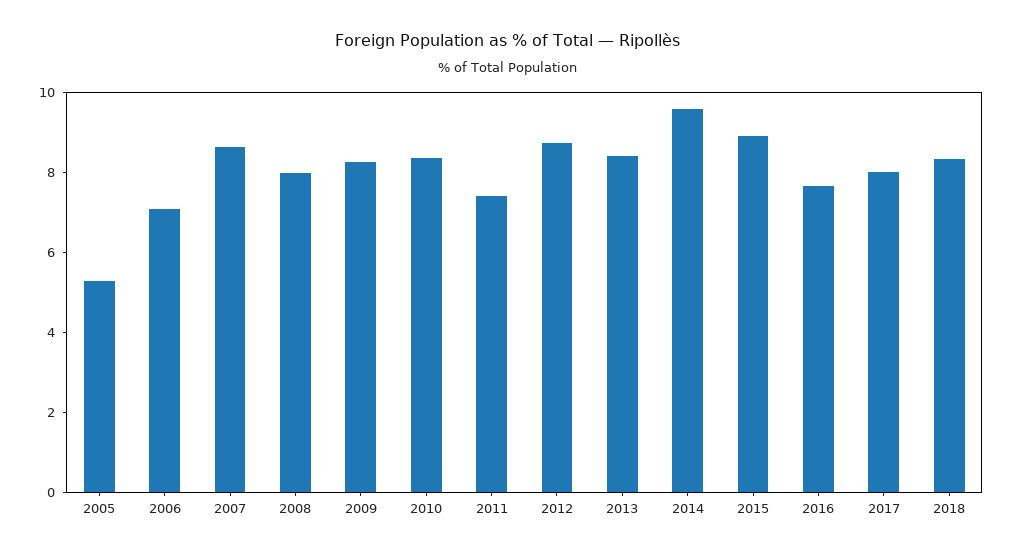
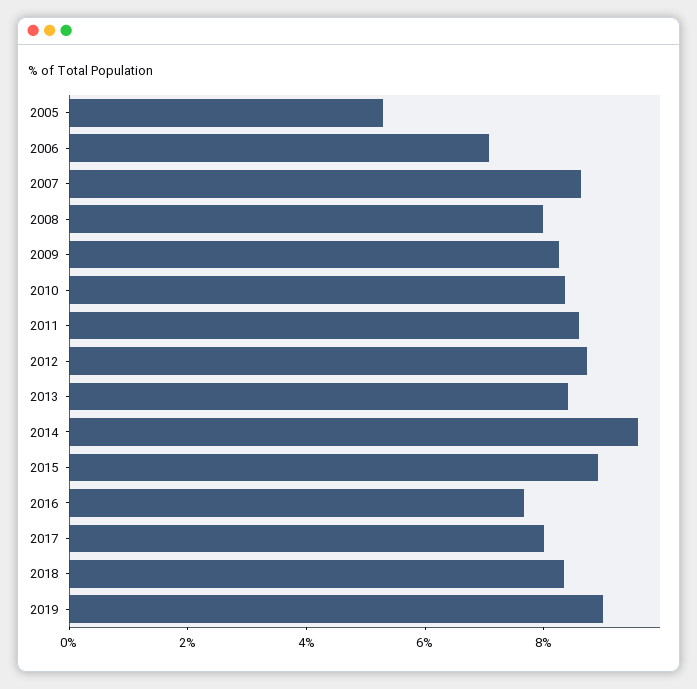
2011: 7.5 -> 8.5
2019: none -> 9

